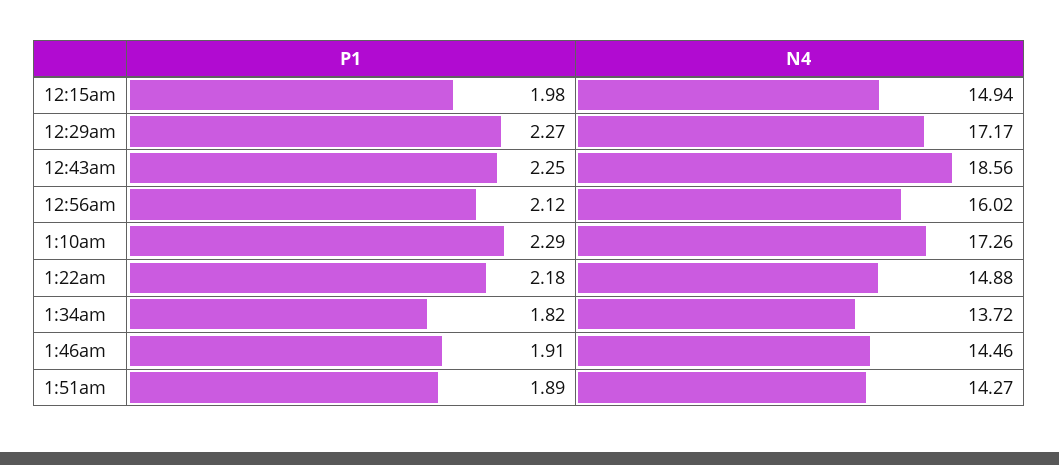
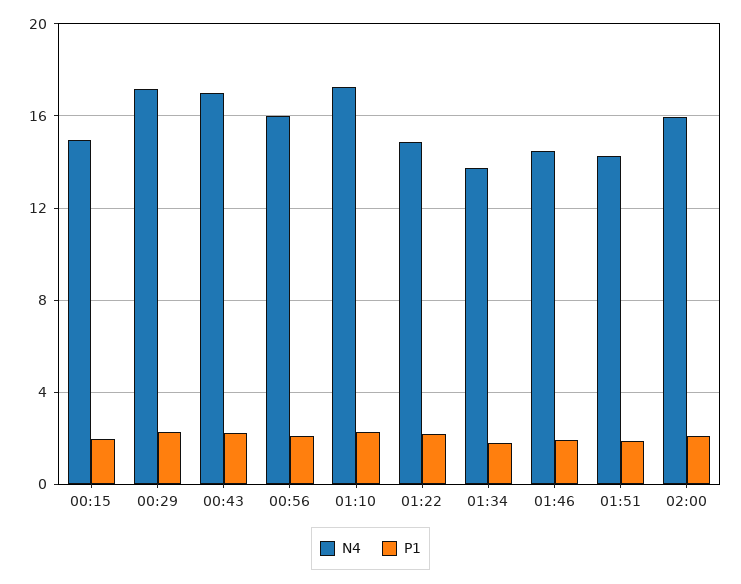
N4, 12:43am: 18.56 -> 17
N4, 02:00: none -> 16
P1, 02:00: none -> 2

